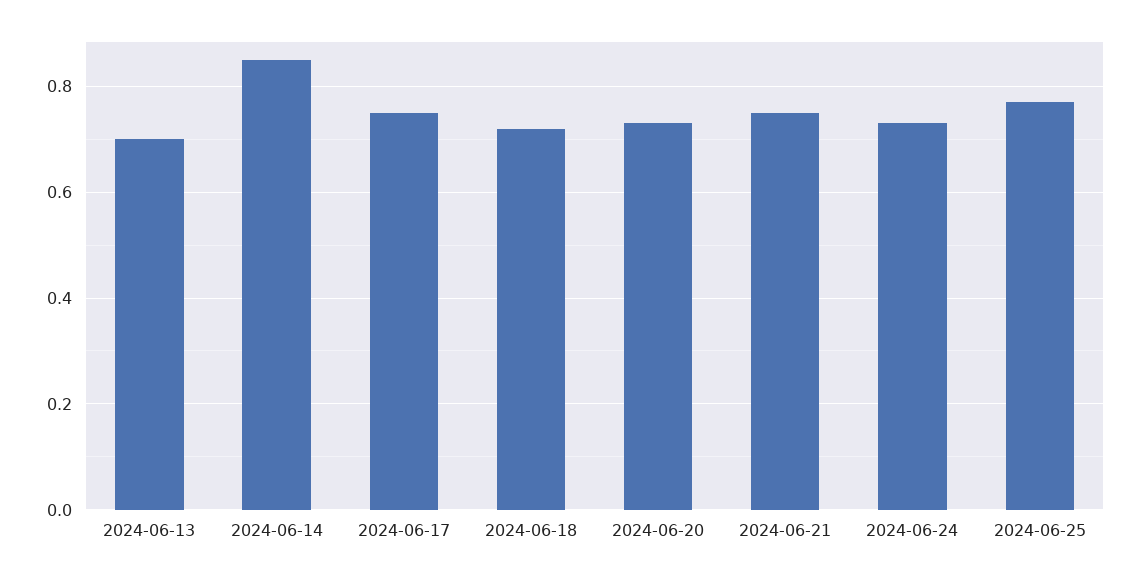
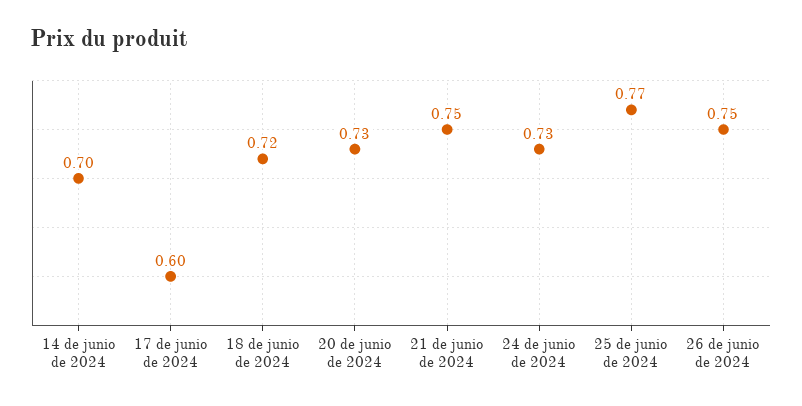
2024-06-13: 0.7 -> none
2024-06-14: 0.85 -> 0.7
2024-06-17: 0.75 -> 0.6
26 de junio de 2024: none -> 0.75

